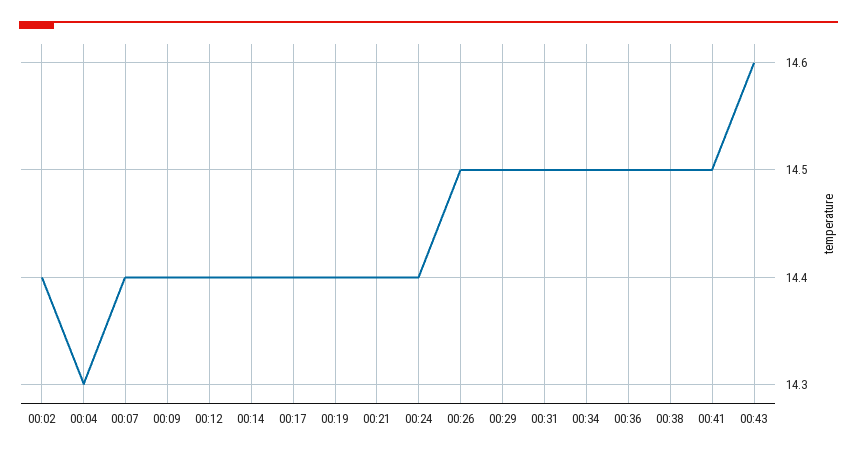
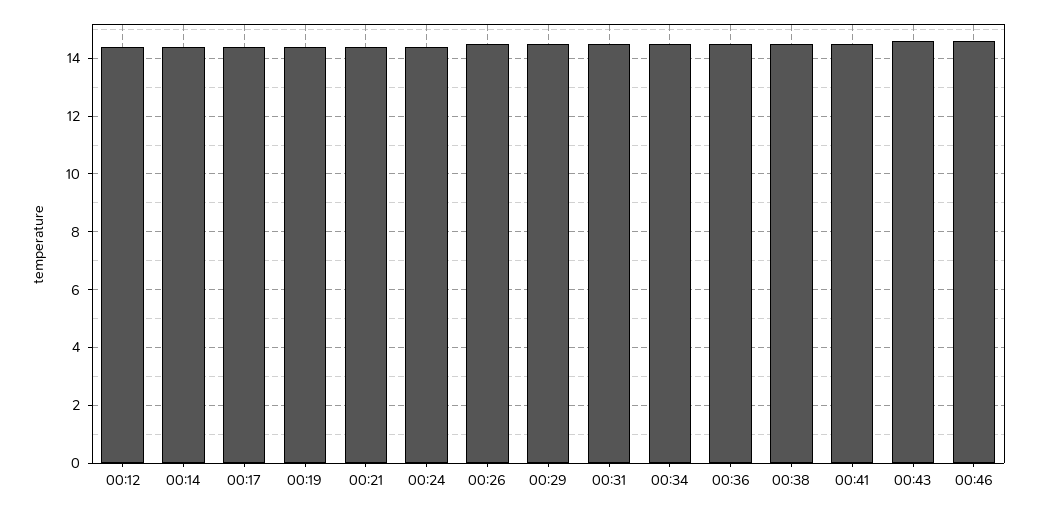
00:02: 14.4 -> none
00:04: 14.3 -> none
00:07: 14.4 -> none
00:09: 14.4 -> none
00:46: none -> 14.5

